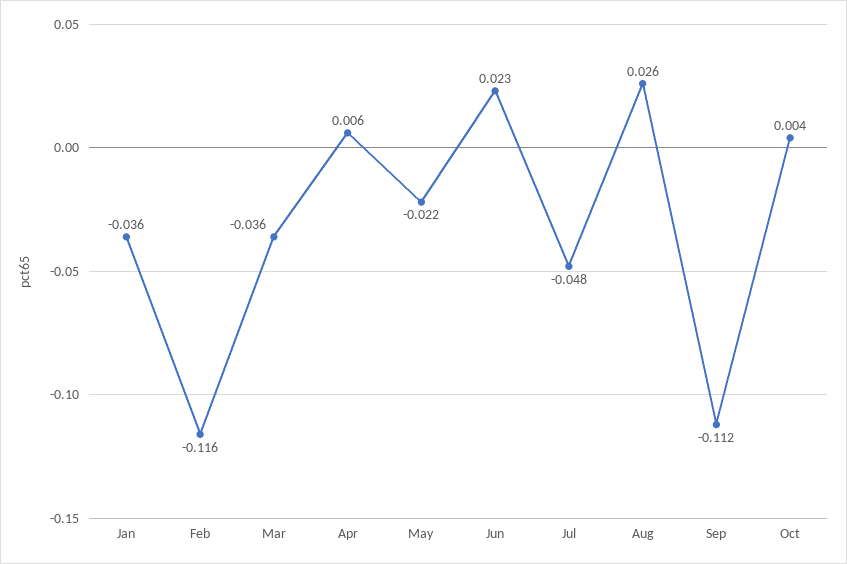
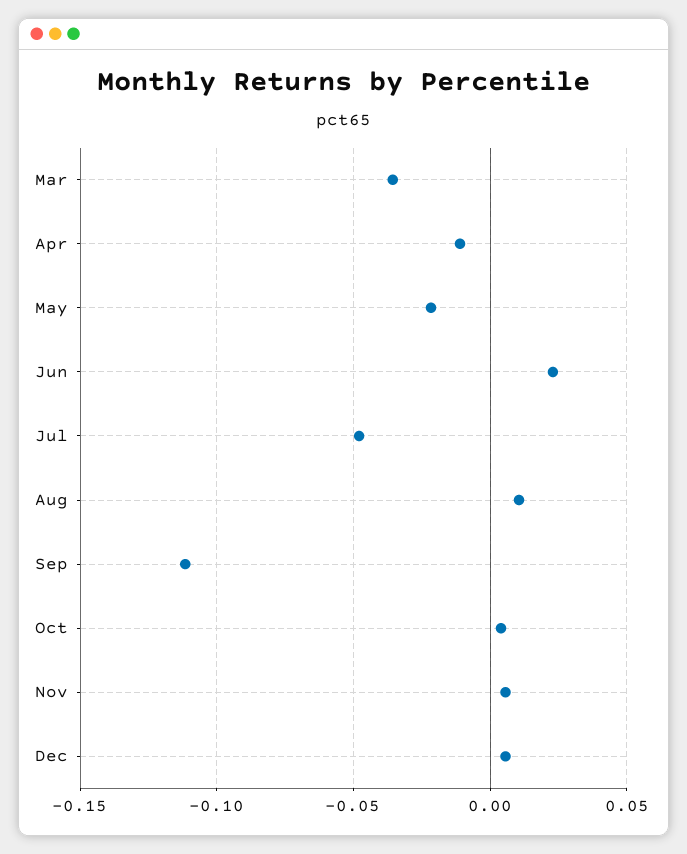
Jan: -0.036 -> none
Feb: -0.116 -> none
Apr: 0.006 -> -0.01
Aug: 0.026 -> 0.01
Nov: none -> 0.005
Dec: none -> 0.005

